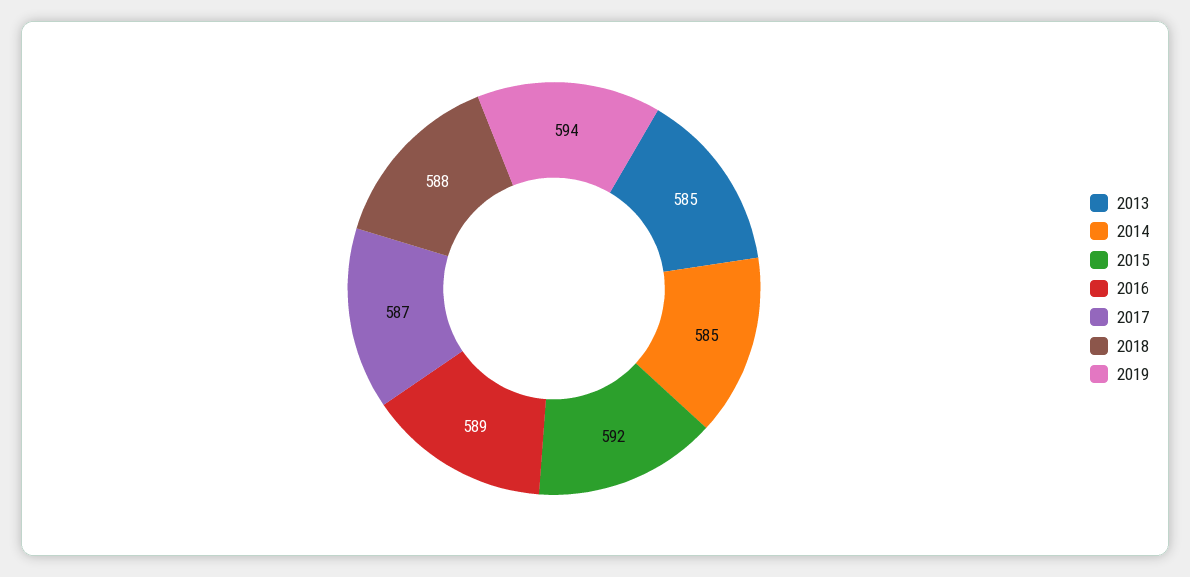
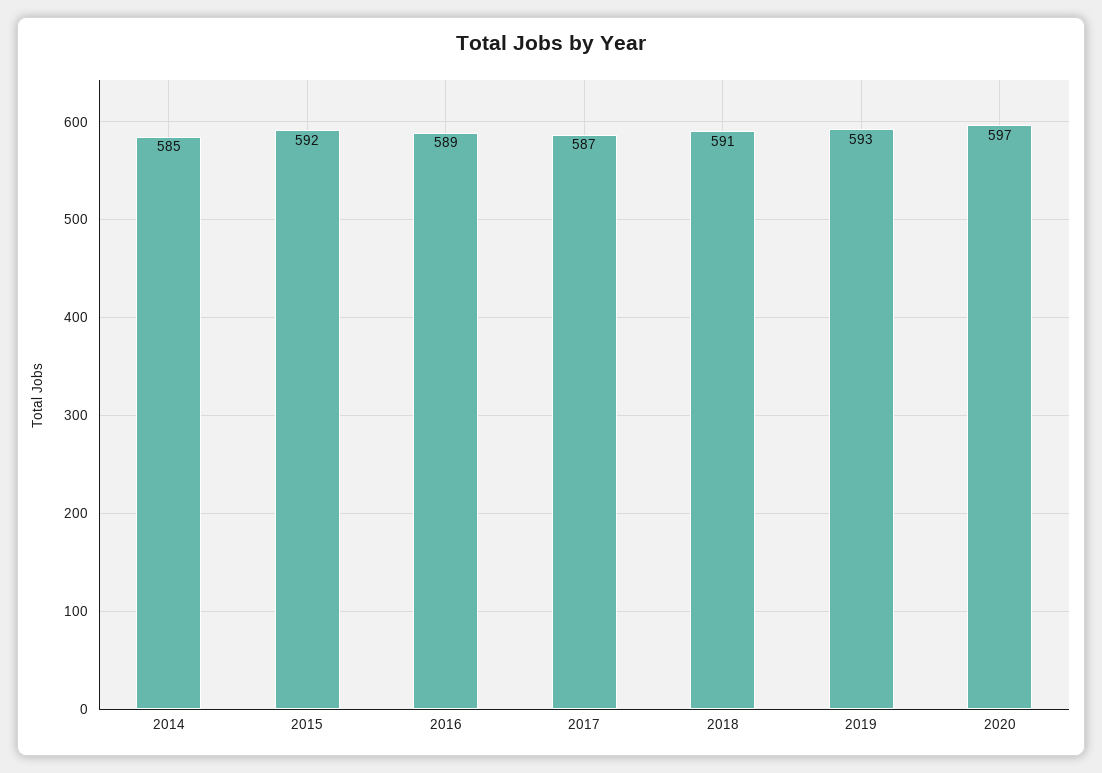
2013: 585 -> none
2018: 588 -> 591
2019: 594 -> 593
2020: none -> 597

